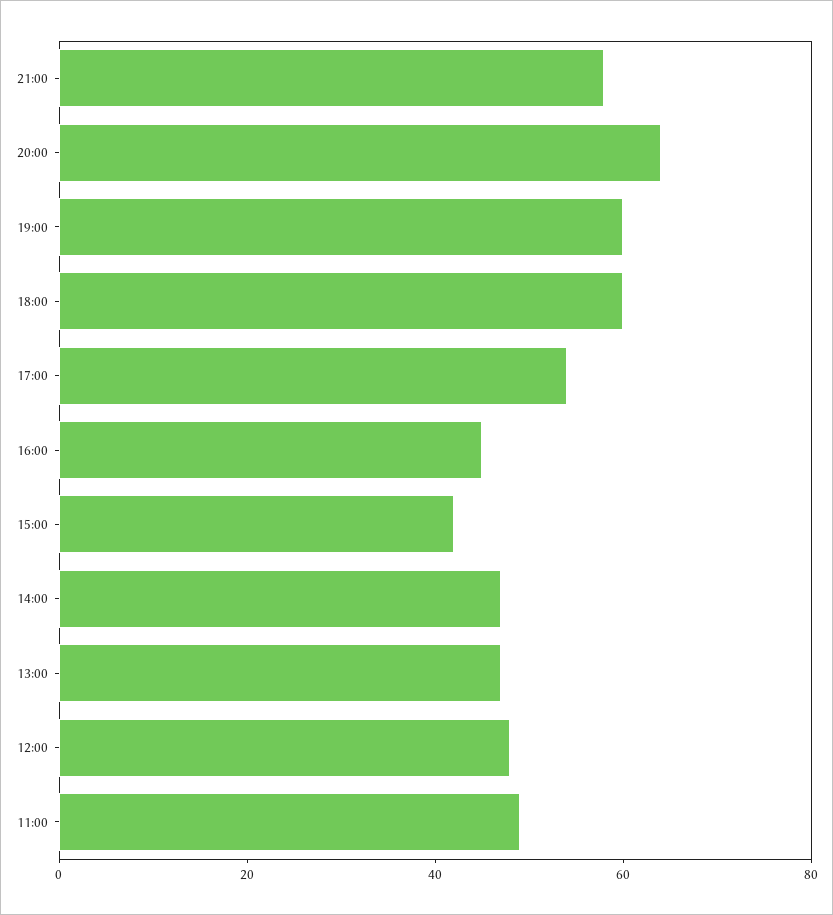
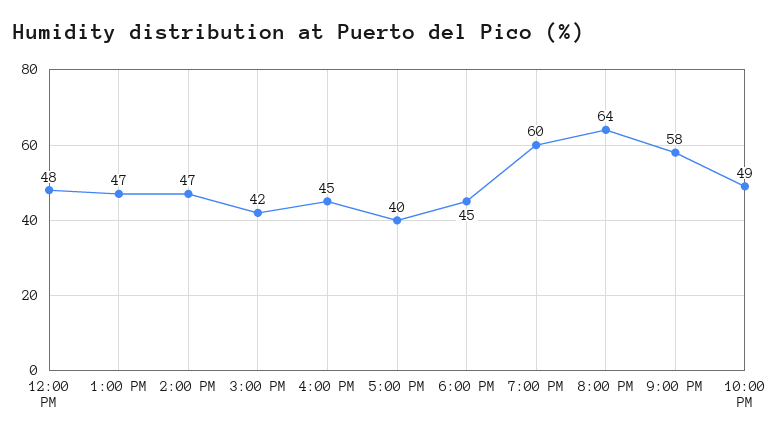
18:00: 60 -> 45
17:00: 55 -> 40
11:00: 50 -> none
10:00 PM: none -> 49

